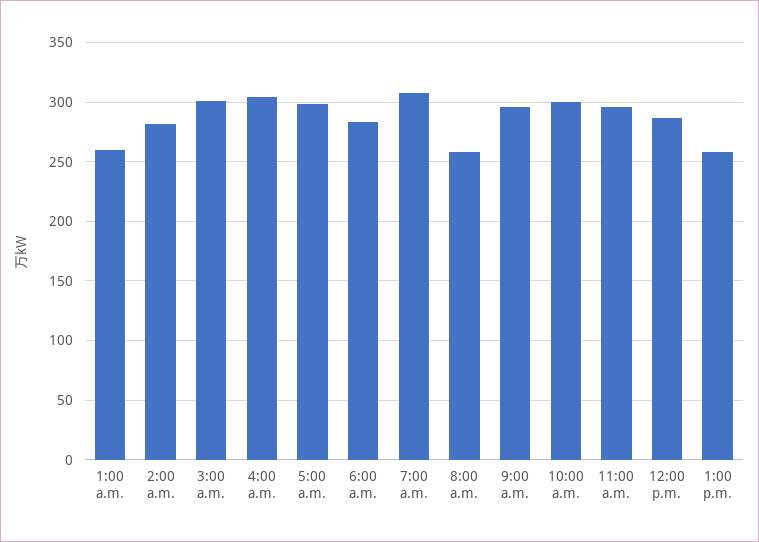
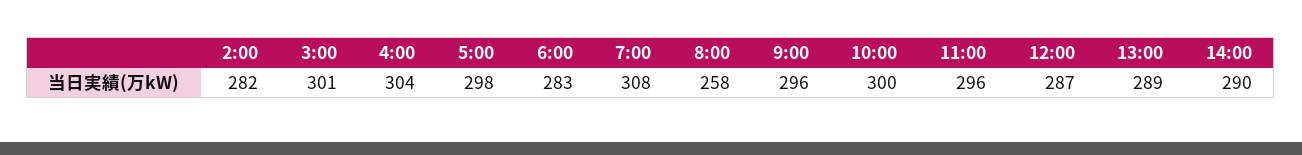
1:00 a.m.: 260 -> none
1:00 p.m.: 260 -> 289
14:00: none -> 290

